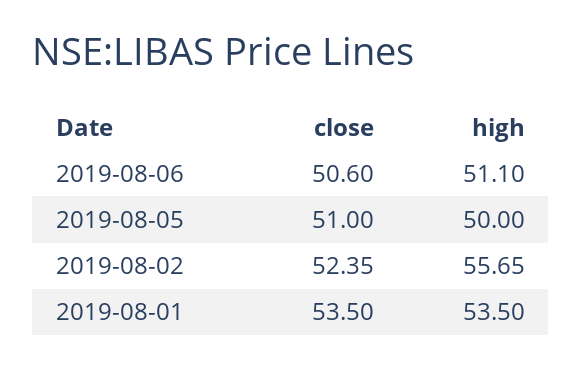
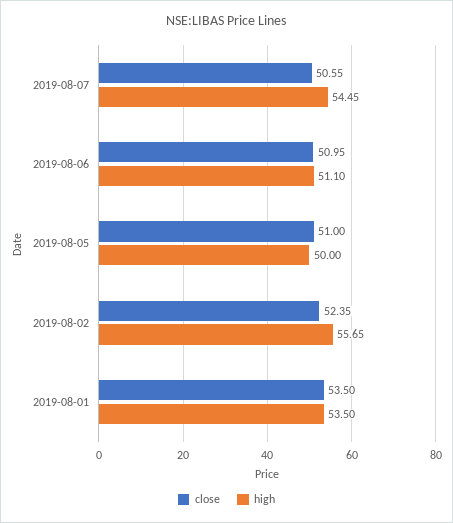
close, 2019-08-06: 50.6 -> 50.95
close, 2019-08-07: none -> 50.55
high, 2019-08-07: none -> 54.45

